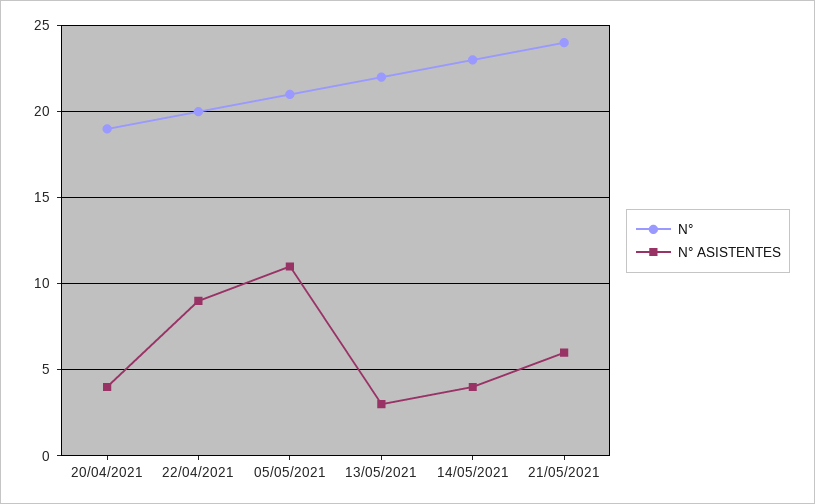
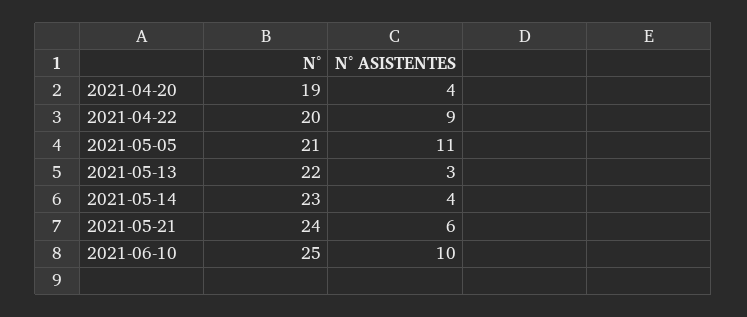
N°, 2021-06-10: none -> 25
N° ASISTENTES, 2021-06-10: none -> 10

